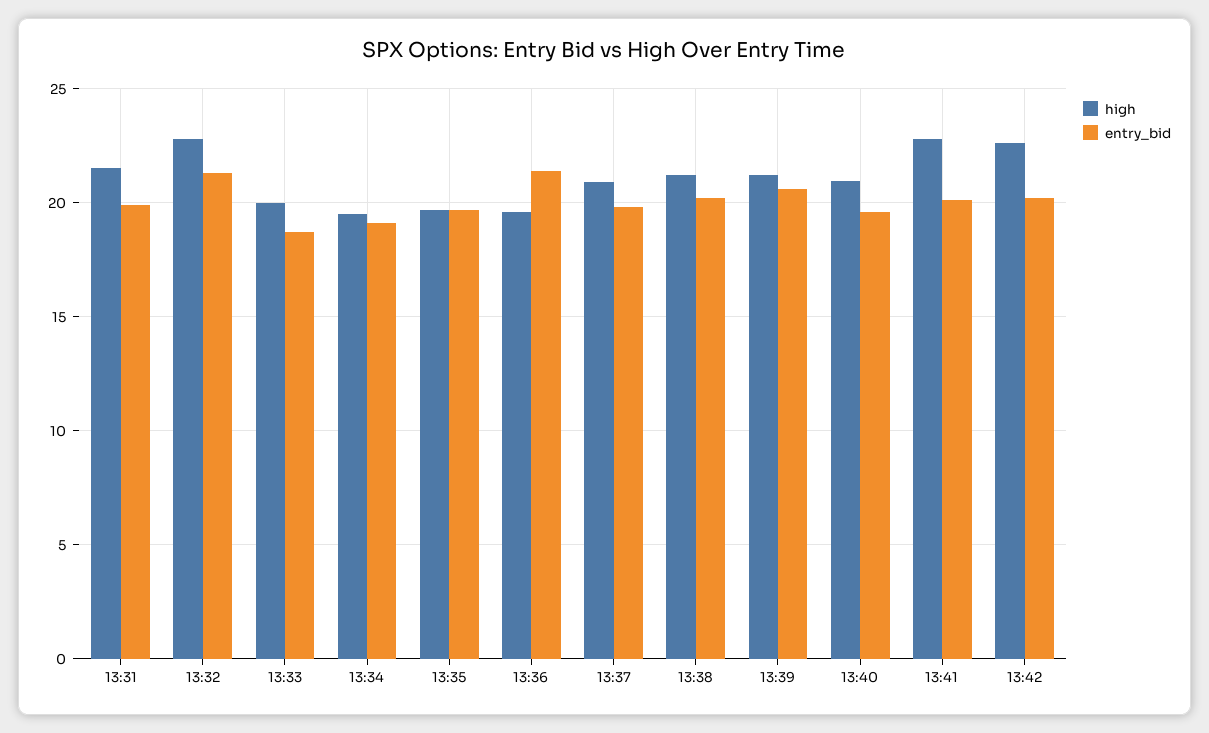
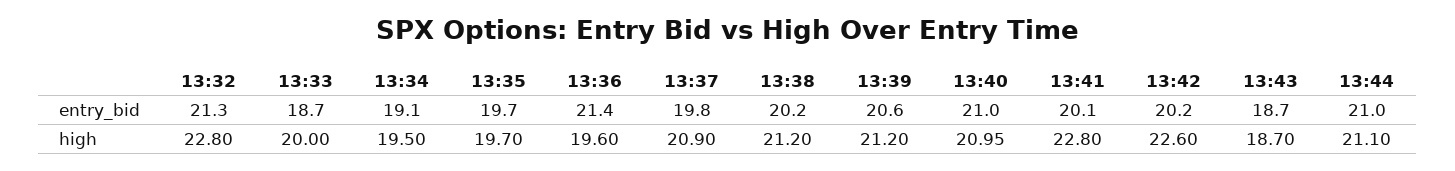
high, 13:31: 21.5 -> none
entry_bid, 13:31: 20 -> none
entry_bid, 13:40: 19.5 -> 21
entry_bid, 13:43: none -> 18.7
entry_bid, 13:44: none -> 21
high, 13:43: none -> 18.7
high, 13:44: none -> 21.1

